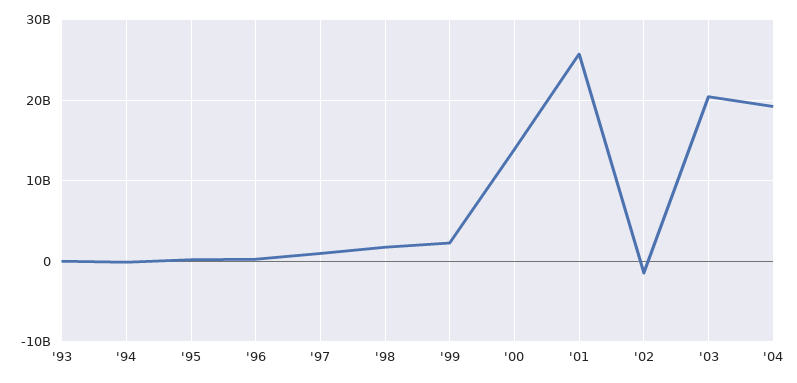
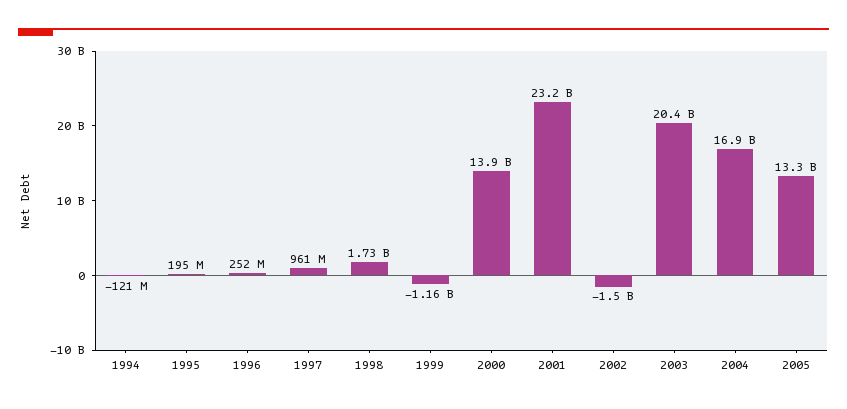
'93: 0 -> none
'99: 2000000000 -> -1160000000
'01: 26000000000 -> 23200000000
'04: 19000000000 -> 16900000000
2005: none -> 13300000000

